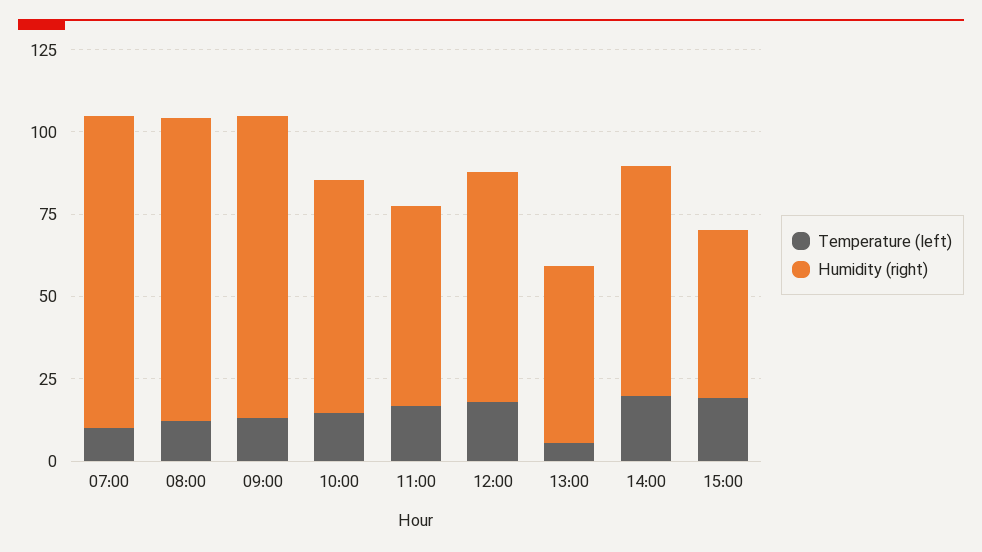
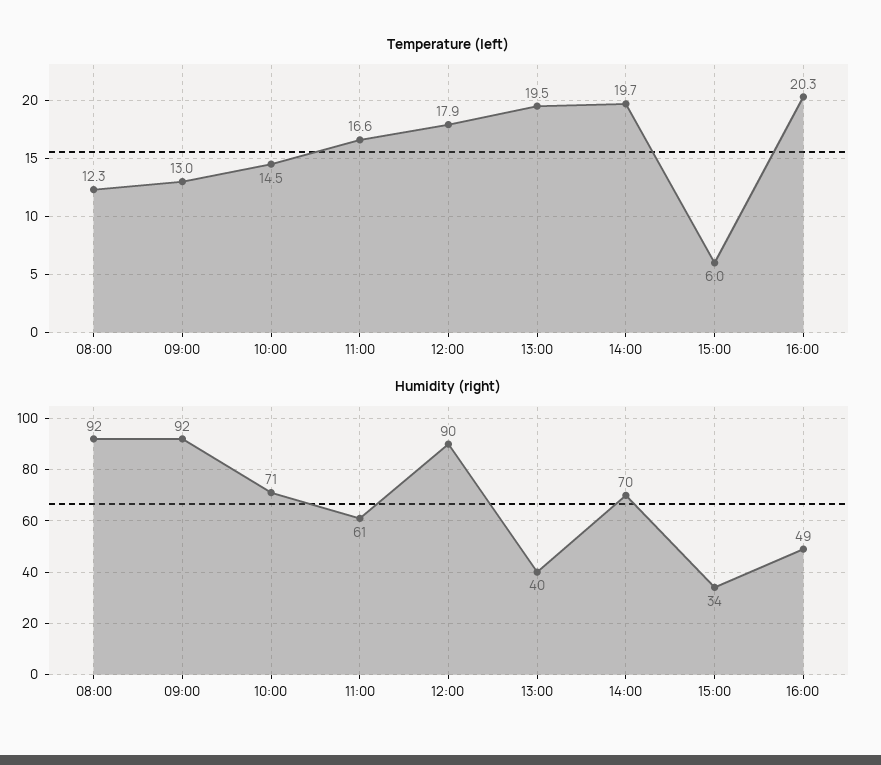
Temperature (left), 07:00: 10 -> none
Humidity (right), 07:00: 95 -> none
Humidity (right), 12:00: 70 -> 90
Temperature (left), 13:00: 5 -> 19.5
Humidity (right), 13:00: 55 -> 40
Temperature (left), 15:00: 20 -> 6
Humidity (right), 15:00: 50 -> 34
Temperature (left), 16:00: none -> 20.3
Humidity (right), 16:00: none -> 49

